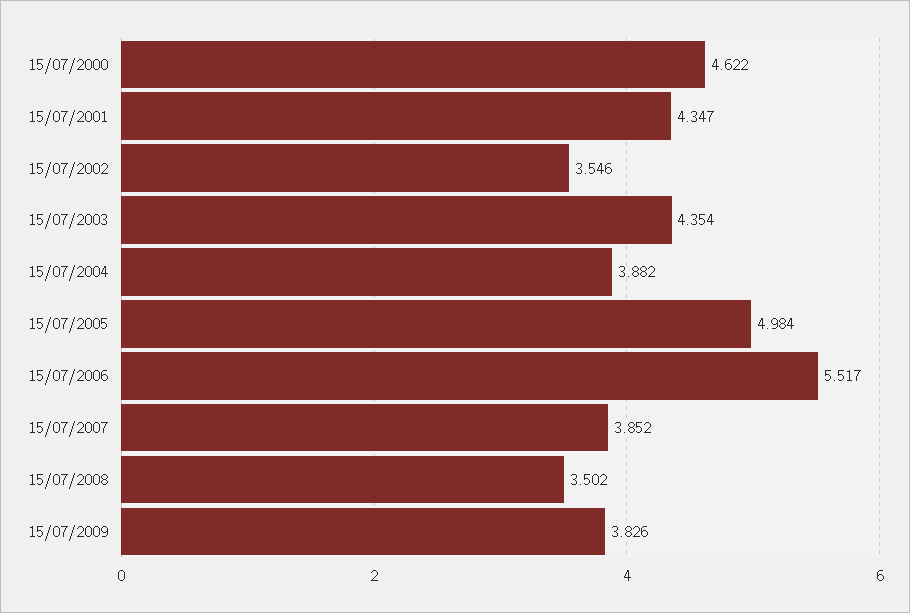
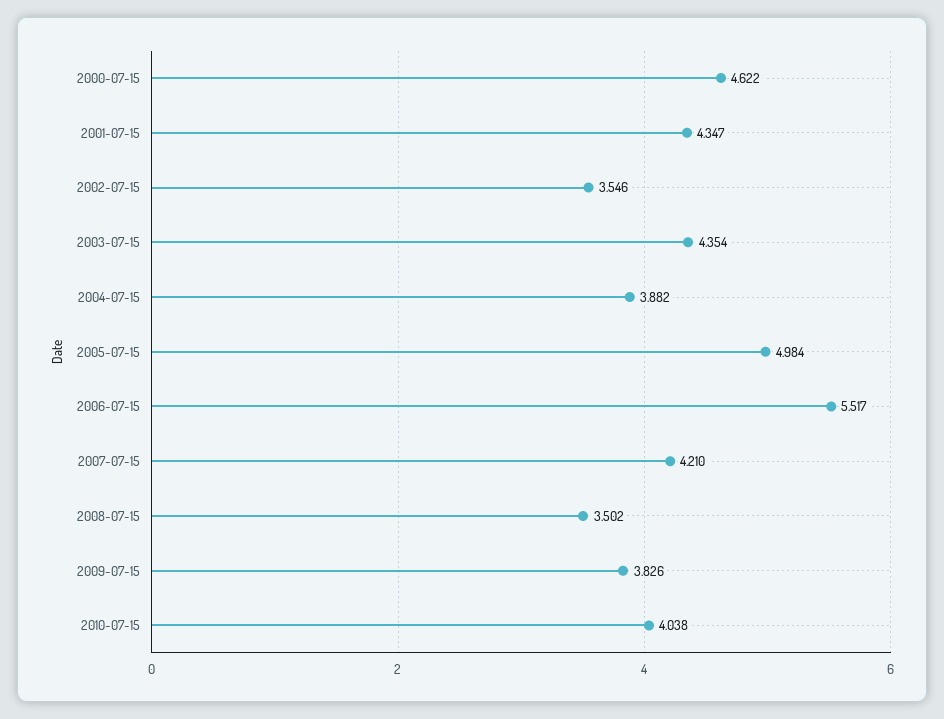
15/07/2007: 3.852 -> 4.21
2010-07-15: none -> 4.038

